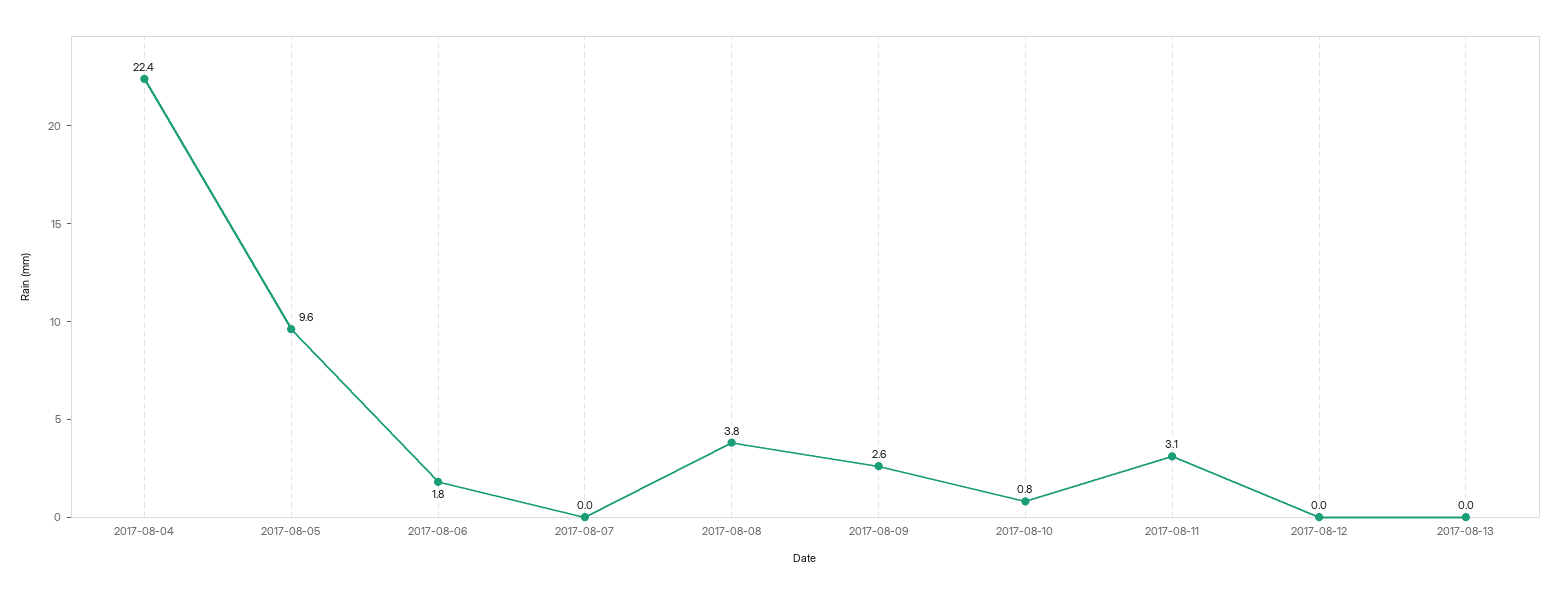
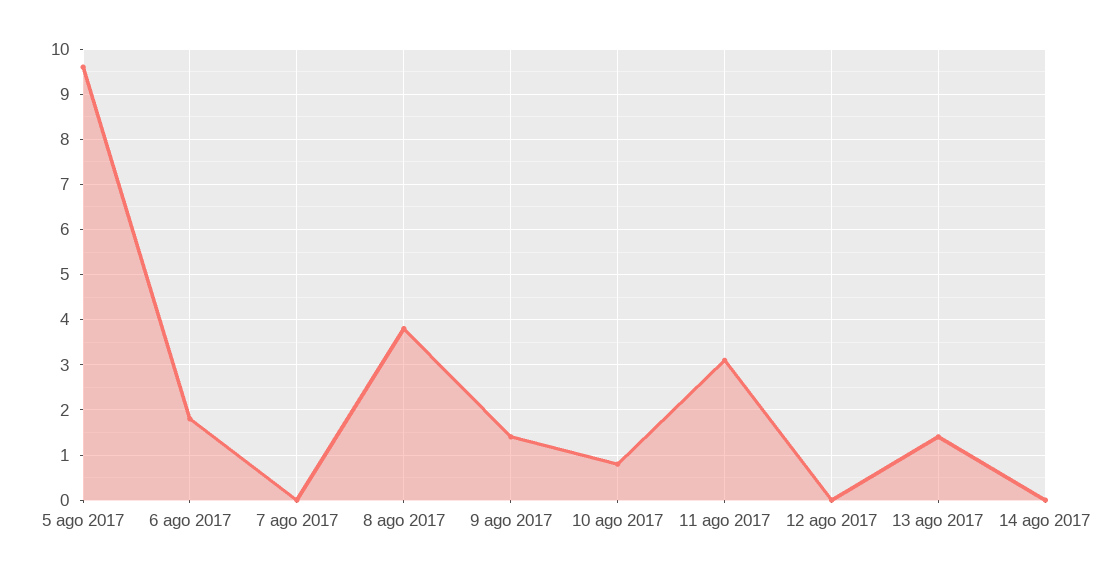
2017-08-04: 22.4 -> none
2017-08-09: 2.6 -> 1.5
2017-08-13: 0 -> 1.5
14 ago 2017: none -> 0

